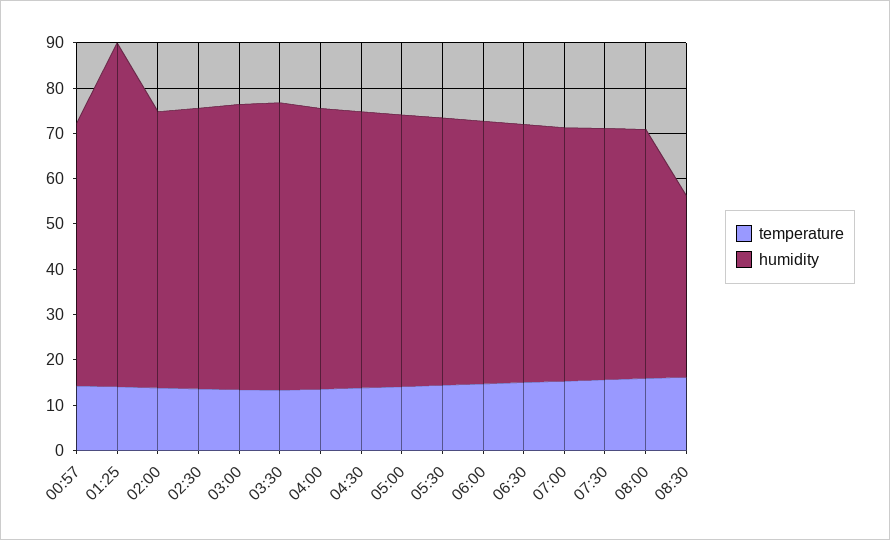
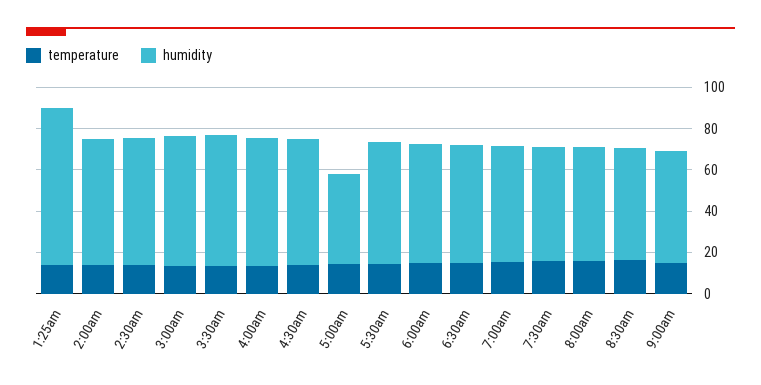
temperature, 00:57: 14 -> none
humidity, 00:57: 58 -> none
humidity, 05:00: 60 -> 45
humidity, 08:30: 40 -> 55
temperature, 9:00am: none -> 15
humidity, 9:00am: none -> 55

